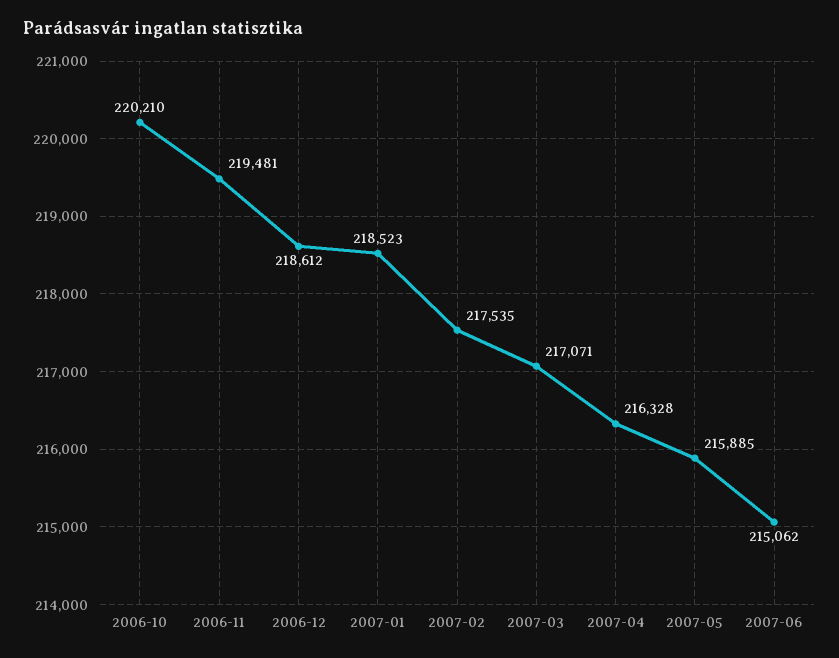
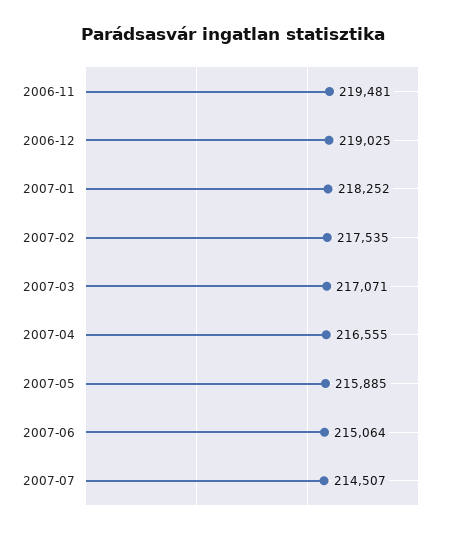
2006-10: 220210 -> none
2006-12: 218612 -> 219025
2007-01: 218523 -> 218252
2007-04: 216328 -> 216555
2007-06: 215062 -> 215064
2007-07: none -> 214507

